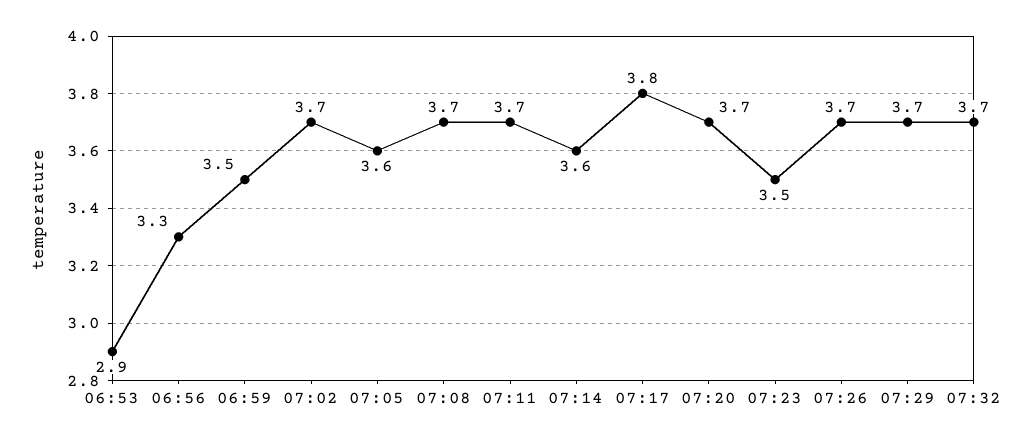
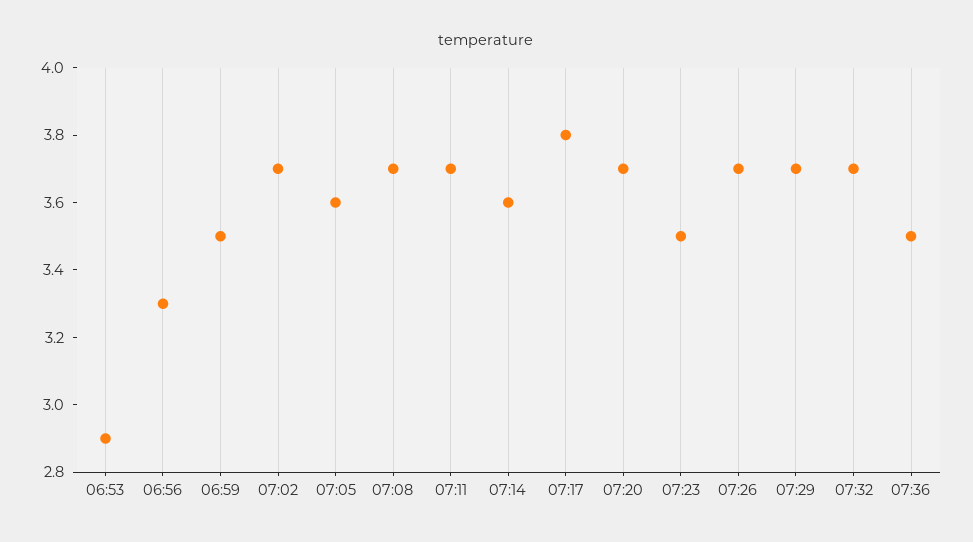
07:36: none -> 3.5

